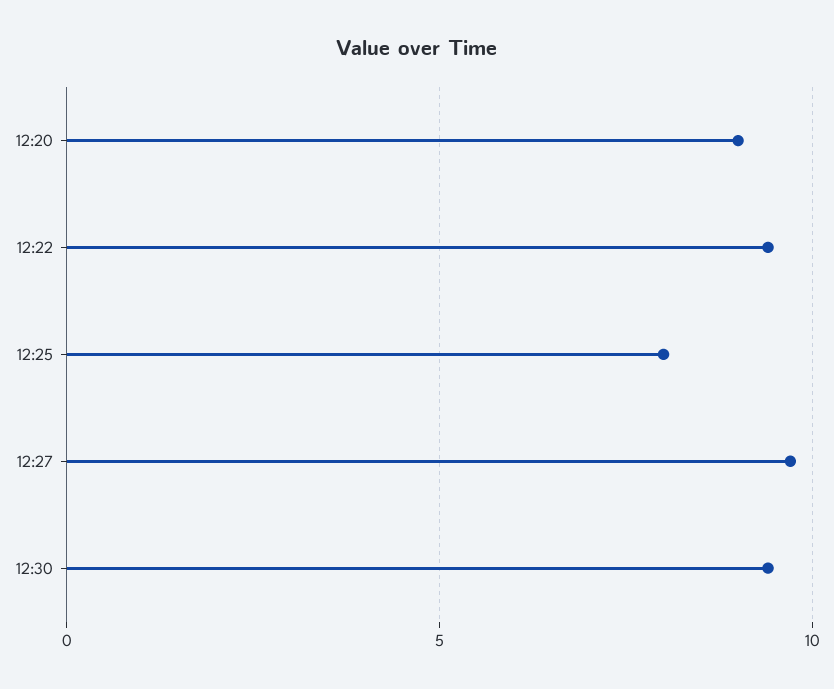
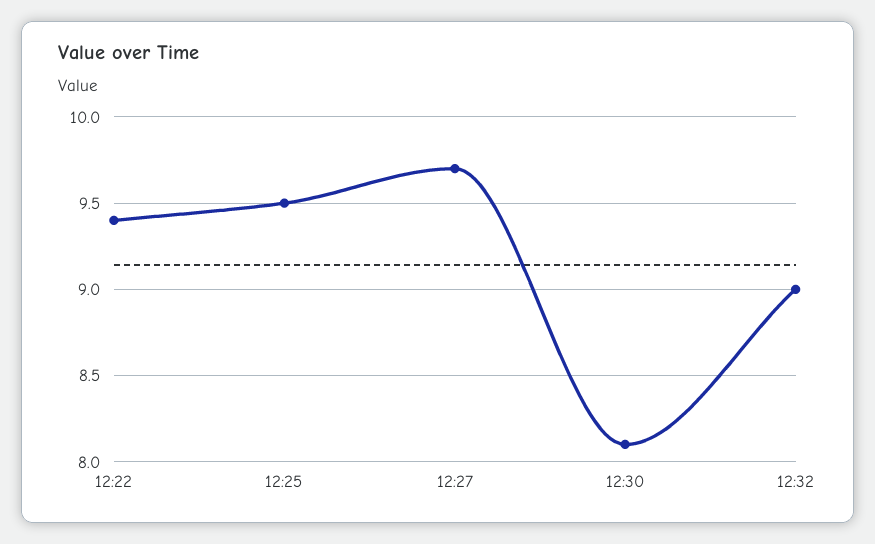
12:20: 9 -> none
12:25: 8 -> 9.5
12:30: 9.5 -> 8.1
12:32: none -> 9

